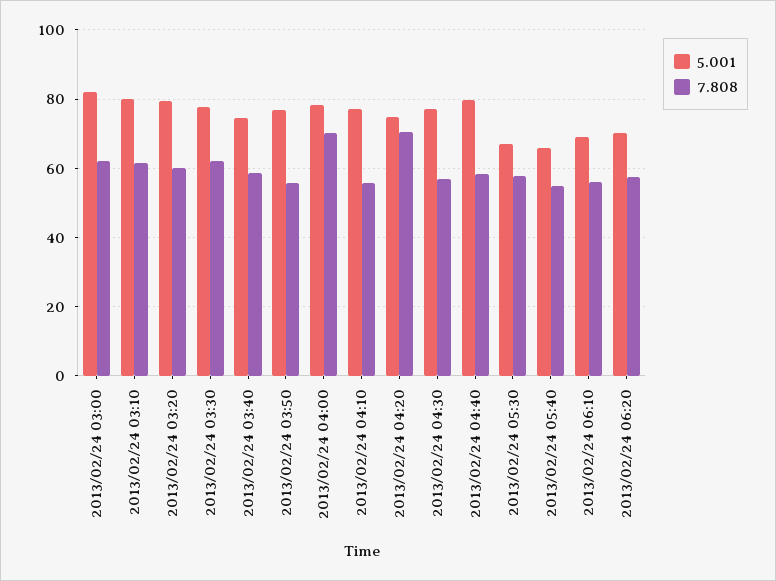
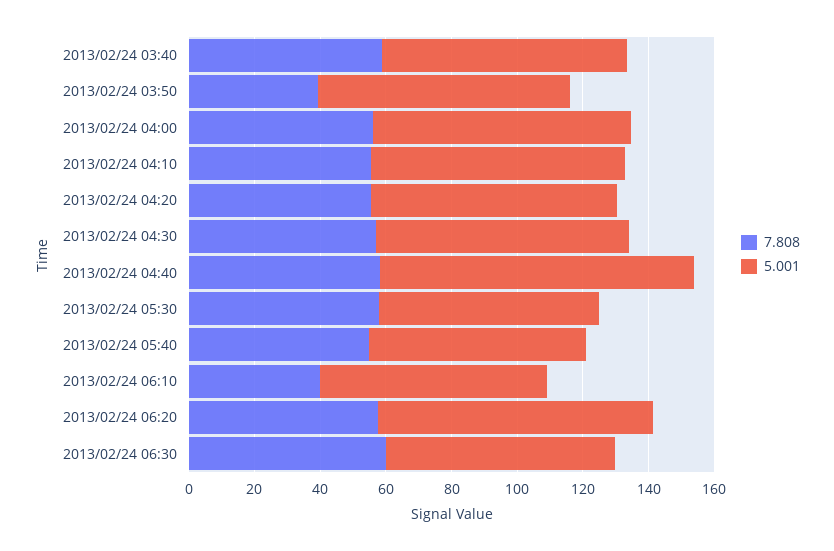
5.001, 2013/02/24 03:00: 82 -> none
7.808, 2013/02/24 03:00: 62 -> none
5.001, 2013/02/24 03:10: 80 -> none
7.808, 2013/02/24 03:10: 62 -> none
5.001, 2013/02/24 03:20: 80 -> none
7.808, 2013/02/24 03:20: 60 -> none
5.001, 2013/02/24 03:30: 78 -> none
7.808, 2013/02/24 03:30: 62 -> none
7.808, 2013/02/24 03:50: 56 -> 40
7.808, 2013/02/24 04:00: 70 -> 55
7.808, 2013/02/24 04:20: 70 -> 55
5.001, 2013/02/24 04:40: 80 -> 95
7.808, 2013/02/24 06:10: 56 -> 40
5.001, 2013/02/24 06:20: 70 -> 85
7.808, 2013/02/24 06:30: none -> 60
5.001, 2013/02/24 06:30: none -> 70

